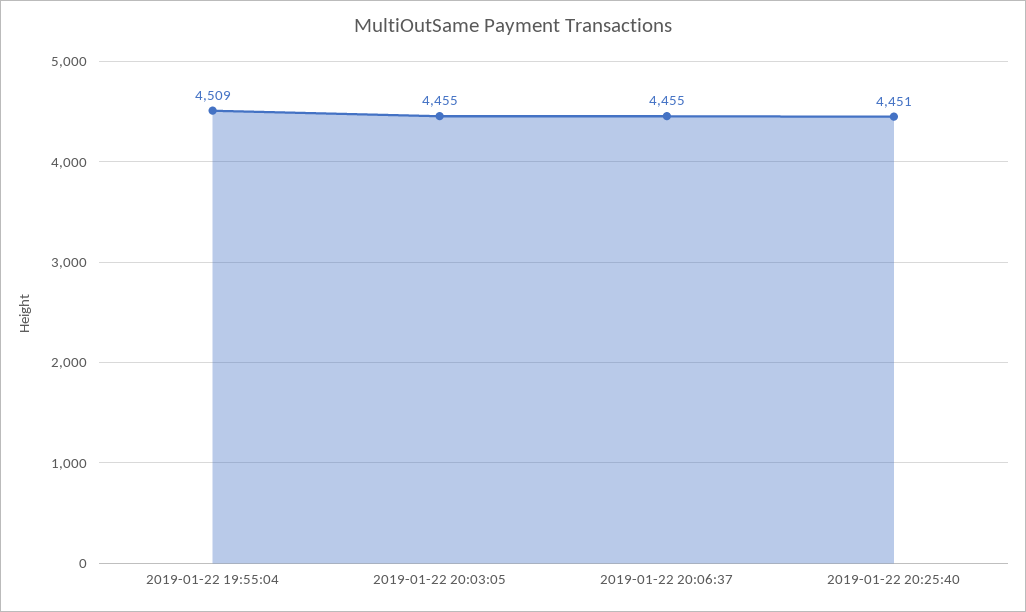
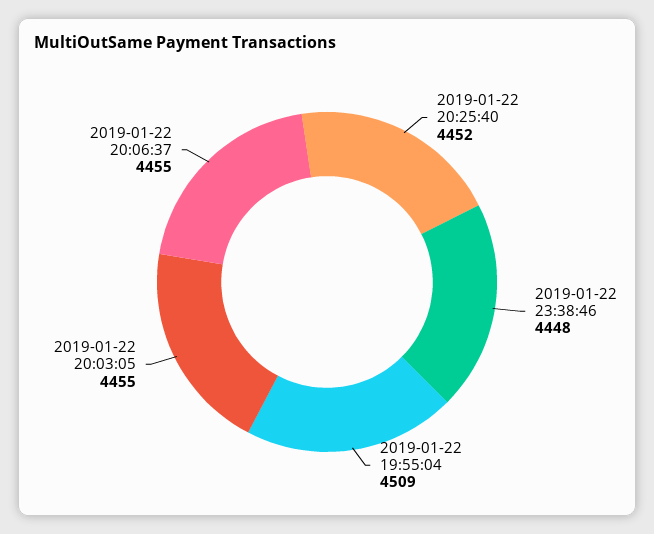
2019-01-22 20:25:40: 4451 -> 4452
2019-01-22 23:38:46: none -> 4448

